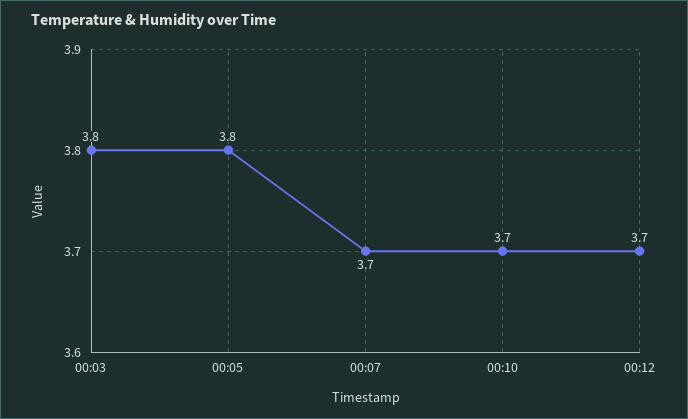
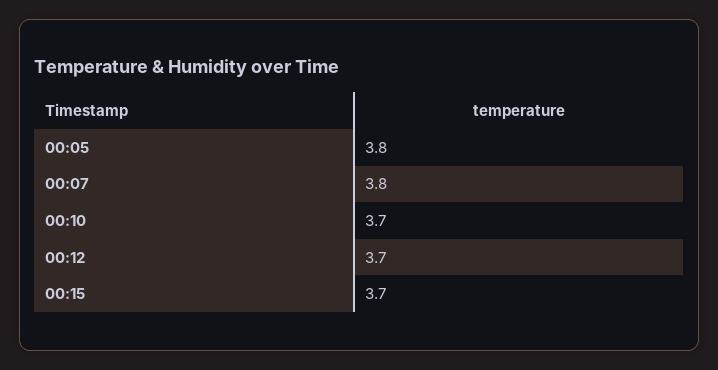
00:03: 3.8 -> none
00:07: 3.7 -> 3.8
00:15: none -> 3.7

